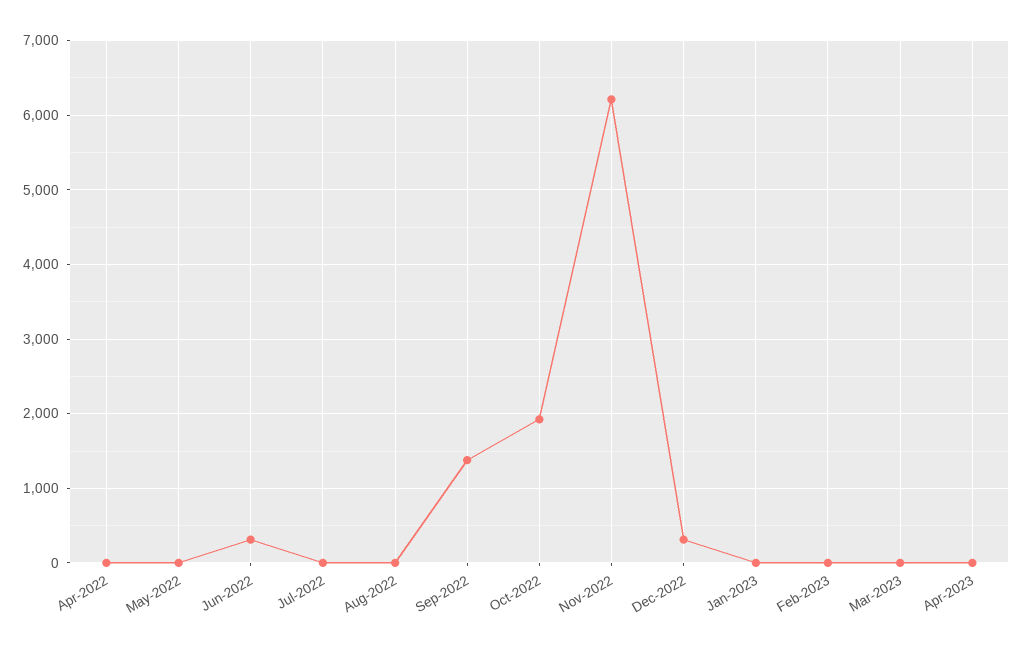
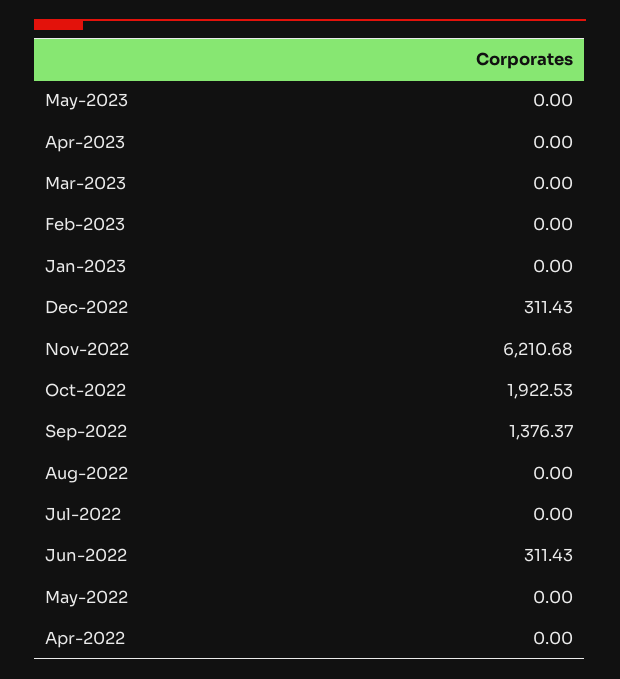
May-2023: none -> 0

